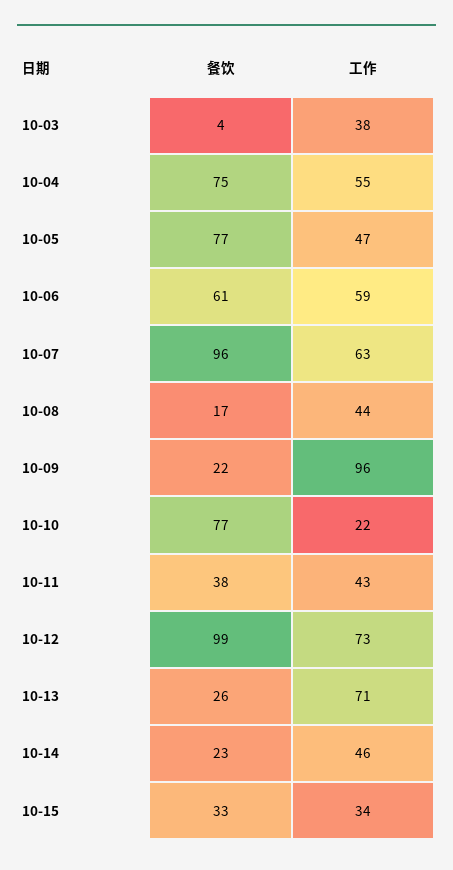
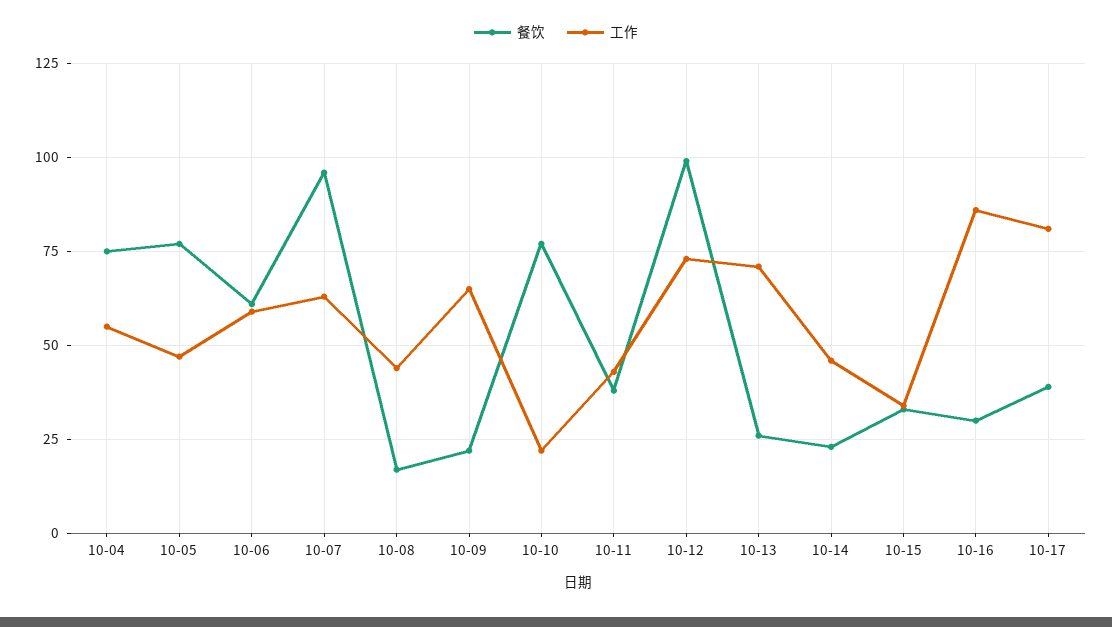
餐饮, 10-03: 4 -> none
工作, 10-03: 38 -> none
工作, 10-09: 96 -> 65
餐饮, 10-16: none -> 30
工作, 10-16: none -> 85
餐饮, 10-17: none -> 40
工作, 10-17: none -> 80

